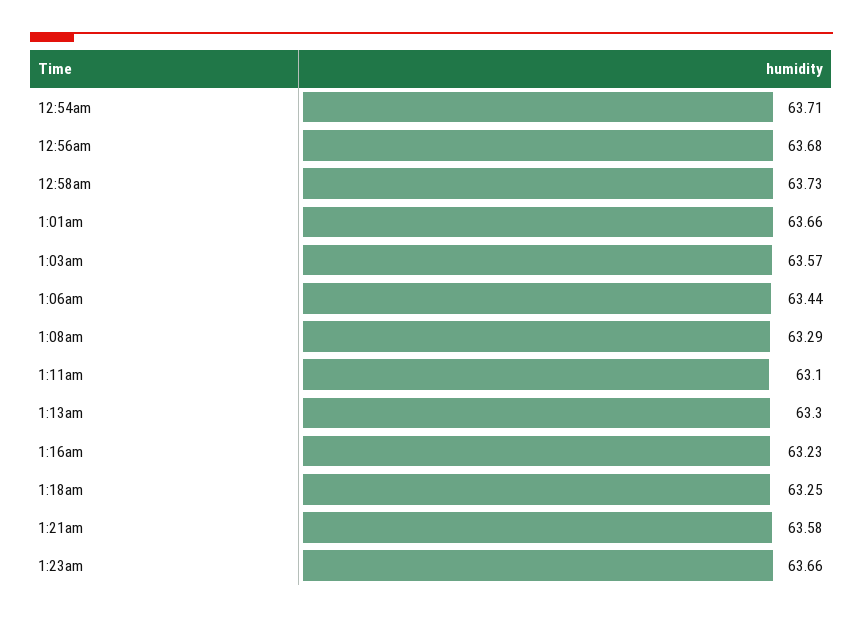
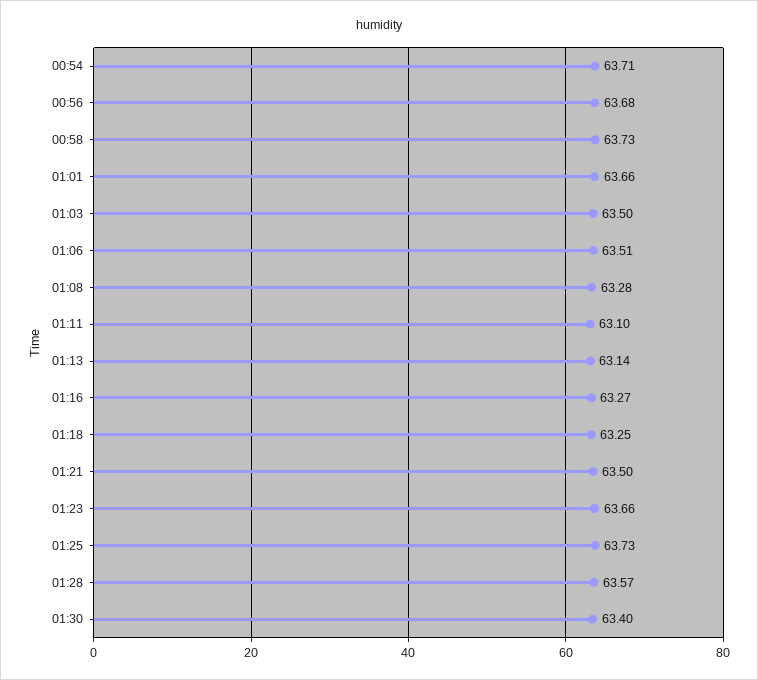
1:03am: 63.57 -> 63.5
1:06am: 63.44 -> 63.51
1:08am: 63.29 -> 63.28
1:13am: 63.3 -> 63.14
1:16am: 63.23 -> 63.27
1:21am: 63.58 -> 63.5
01:25: none -> 63.73
01:28: none -> 63.57
01:30: none -> 63.4

